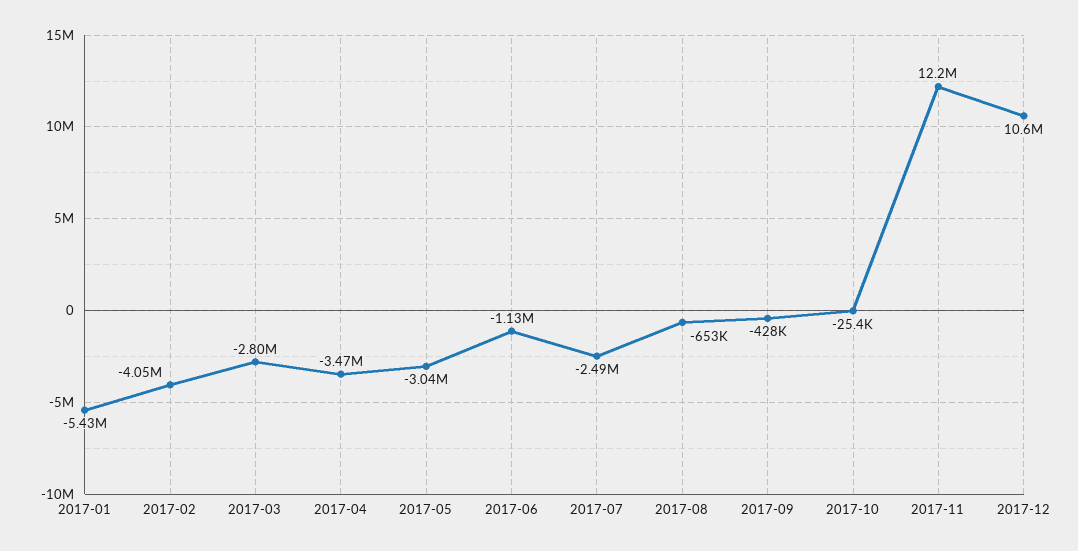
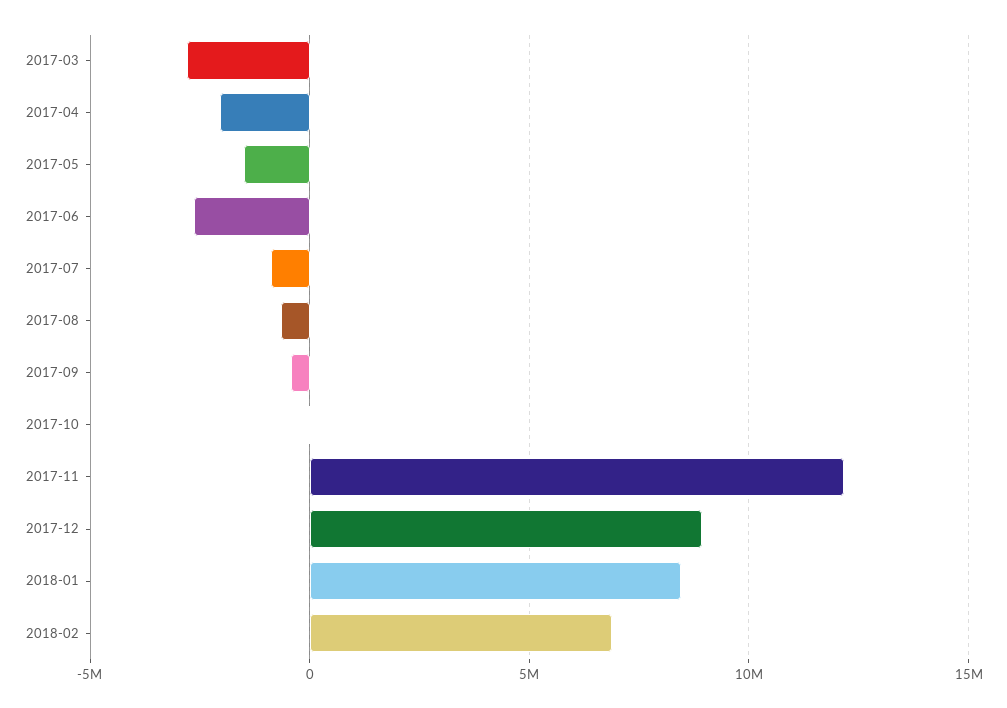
2017-01: -5430000 -> none
2017-02: -4050000 -> none
2017-04: -3470000 -> -2000000
2017-05: -3040000 -> -1500000
2017-06: -1130000 -> -2500000
2017-07: -2490000 -> -1000000
2017-12: 10600000 -> 9000000
2018-01: none -> 8500000
2018-02: none -> 7000000

